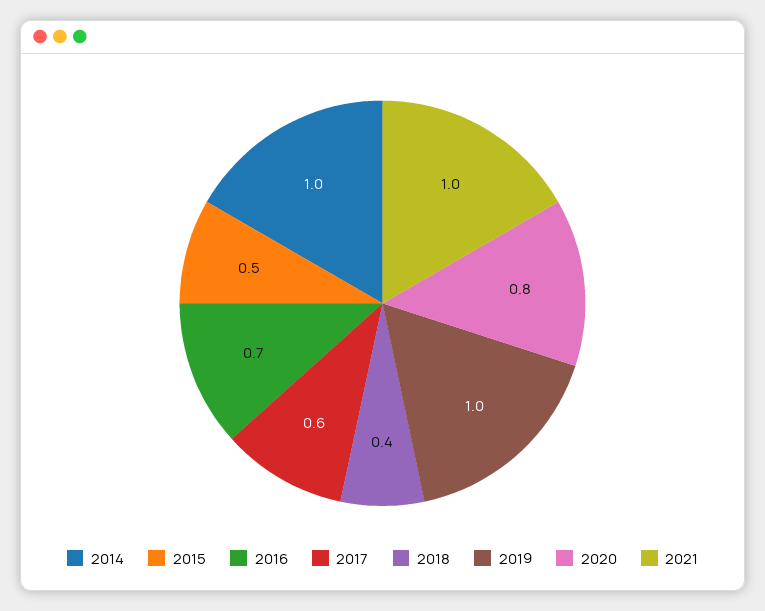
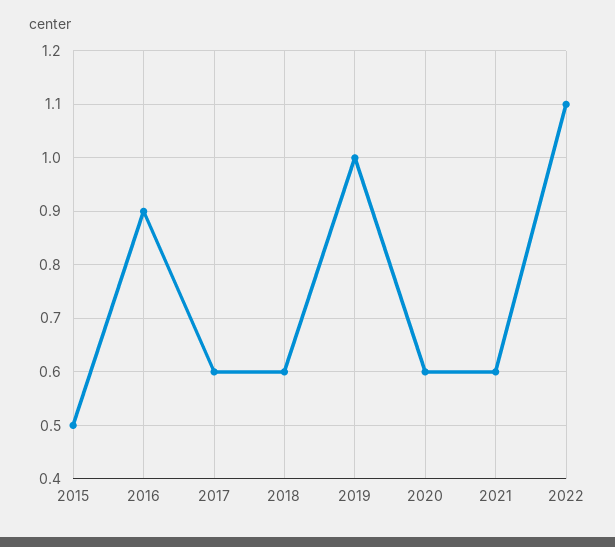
2014: 1 -> none
2016: 0.7 -> 0.9
2018: 0.4 -> 0.6
2020: 0.8 -> 0.6
2021: 1 -> 0.6
2022: none -> 1.1

